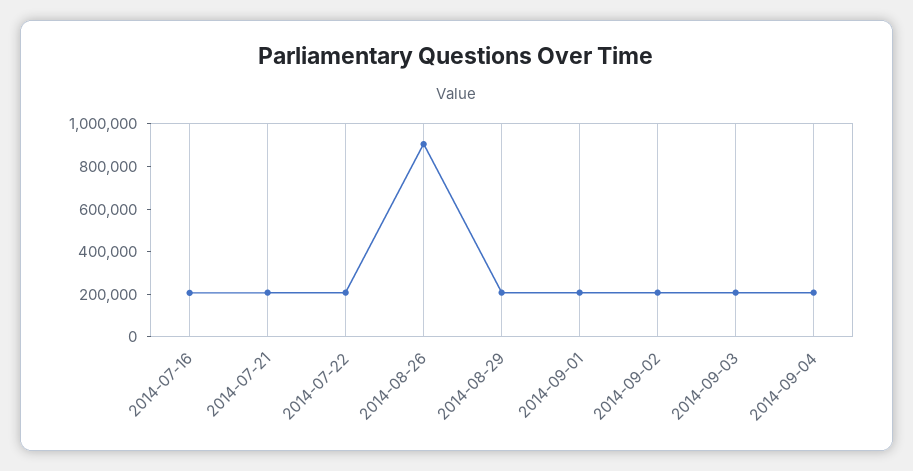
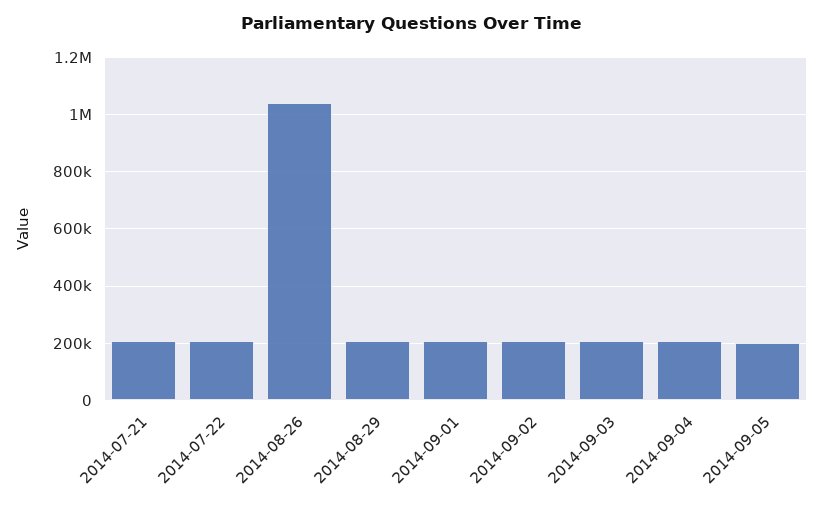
2014-07-16: 200000 -> none
2014-08-26: 900000 -> 1050000
2014-09-05: none -> 200000

